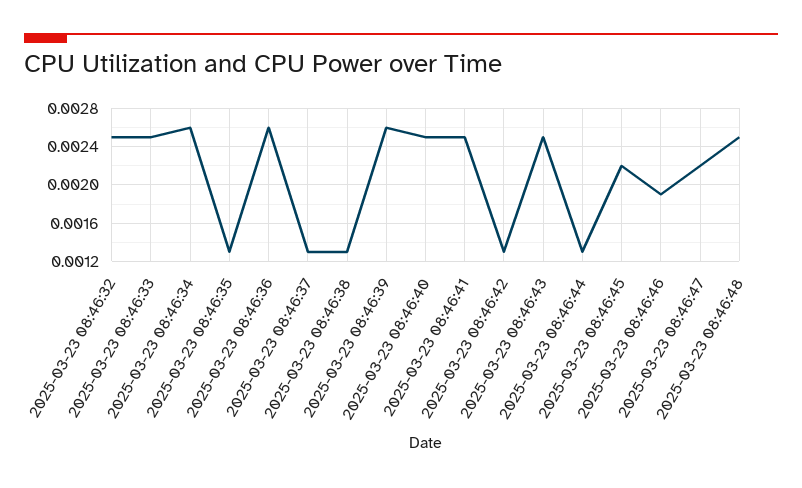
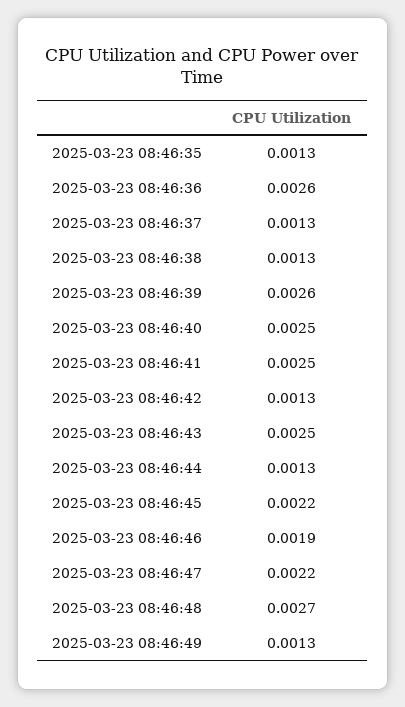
2025-03-23 08:46:32: 0.0025 -> none
2025-03-23 08:46:33: 0.0025 -> none
2025-03-23 08:46:34: 0.0026 -> none
2025-03-23 08:46:48: 0.0025 -> 0.0027
2025-03-23 08:46:49: none -> 0.0013

